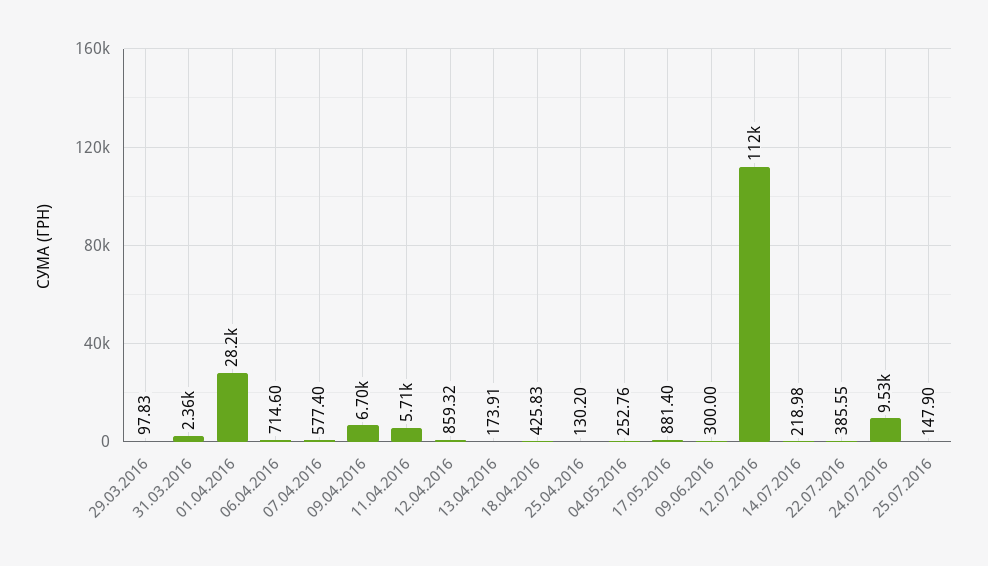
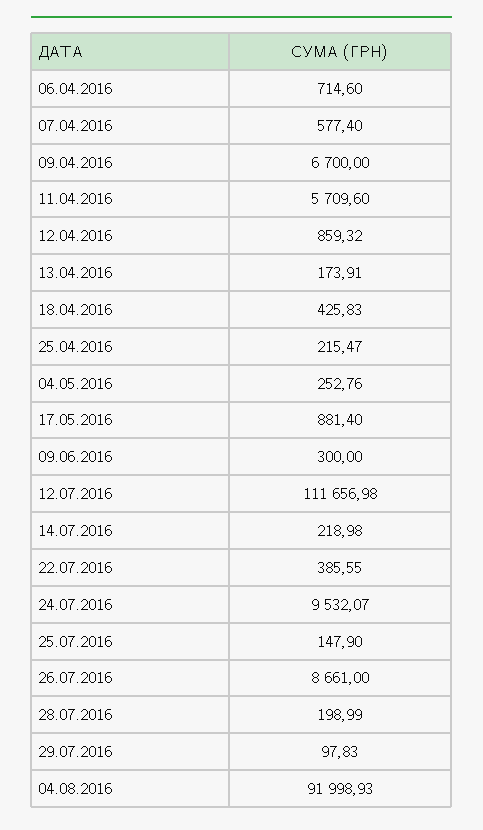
29.03.2016: 97.83 -> none
31.03.2016: 2360 -> none
01.04.2016: 28200 -> none
25.04.2016: 130.2 -> 215.47
26.07.2016: none -> 8661
28.07.2016: none -> 198.99
29.07.2016: none -> 97.83
04.08.2016: none -> 91998.93

